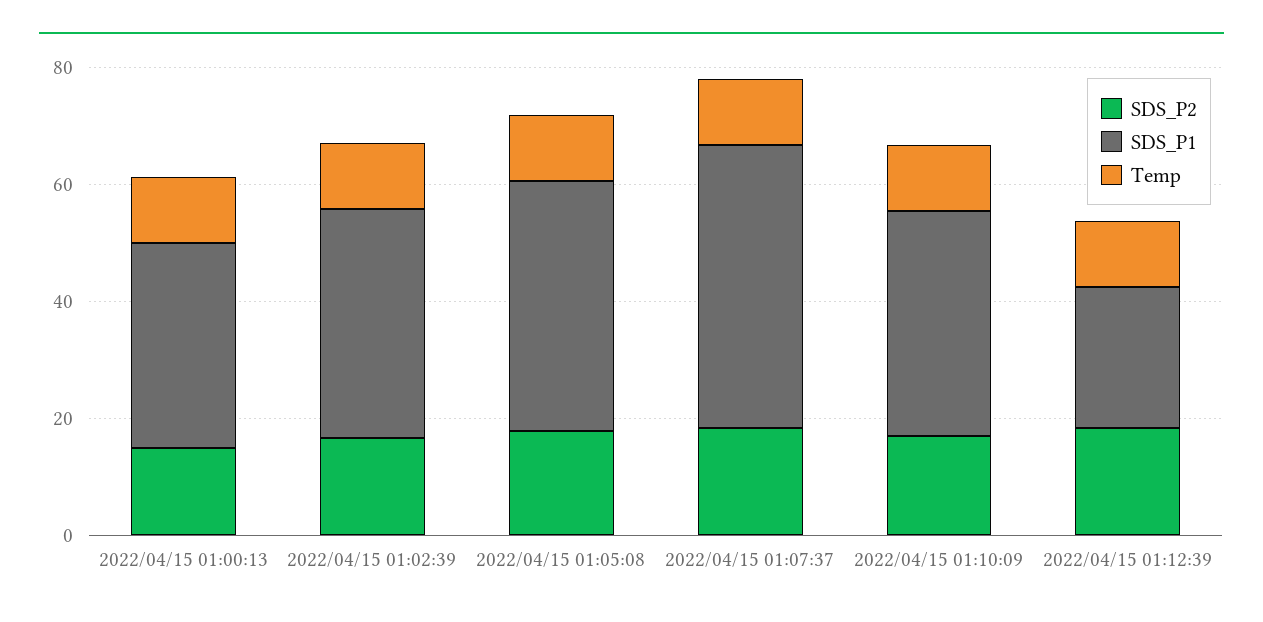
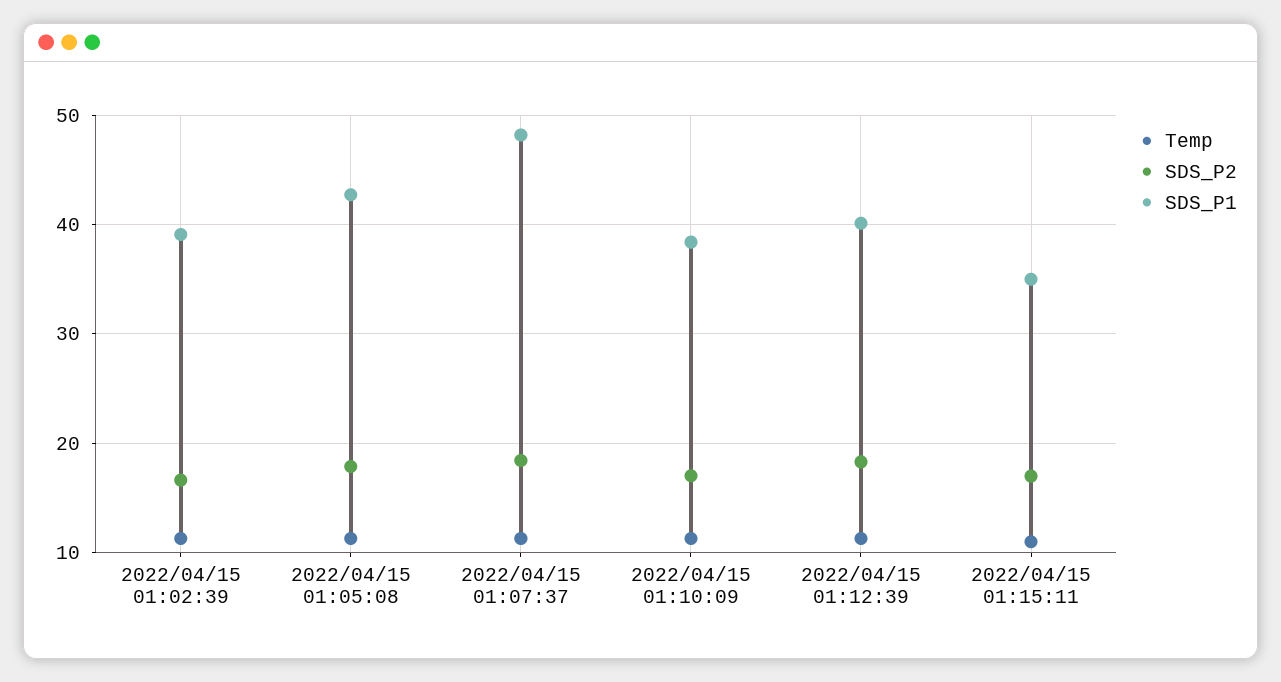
SDS_P2, 2022/04/15 01:00:13: 15 -> none
SDS_P1, 2022/04/15 01:00:13: 35 -> none
Temp, 2022/04/15 01:00:13: 10 -> none
SDS_P1, 2022/04/15 01:12:39: 25 -> 40
Temp, 2022/04/15 01:15:11: none -> 11
SDS_P2, 2022/04/15 01:15:11: none -> 17
SDS_P1, 2022/04/15 01:15:11: none -> 35

